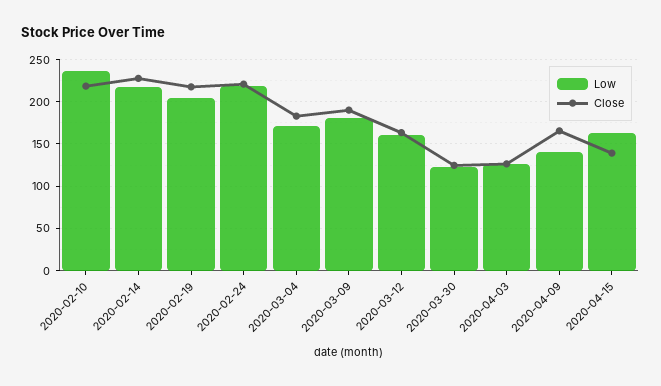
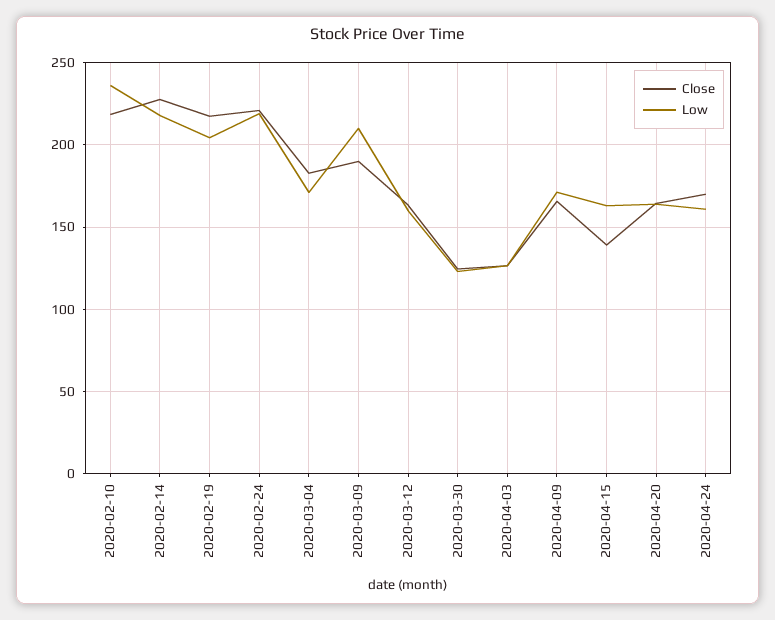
Low, 2020-03-09: 180 -> 210
Low, 2020-04-09: 140 -> 170
Close, 2020-04-20: none -> 165
Low, 2020-04-20: none -> 165
Close, 2020-04-24: none -> 170
Low, 2020-04-24: none -> 160

